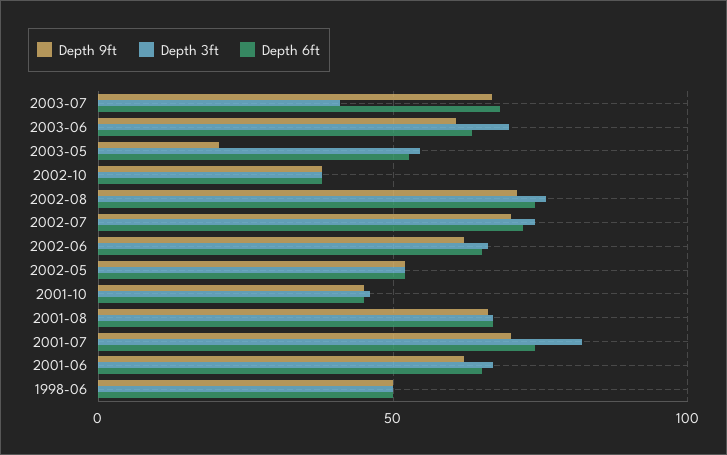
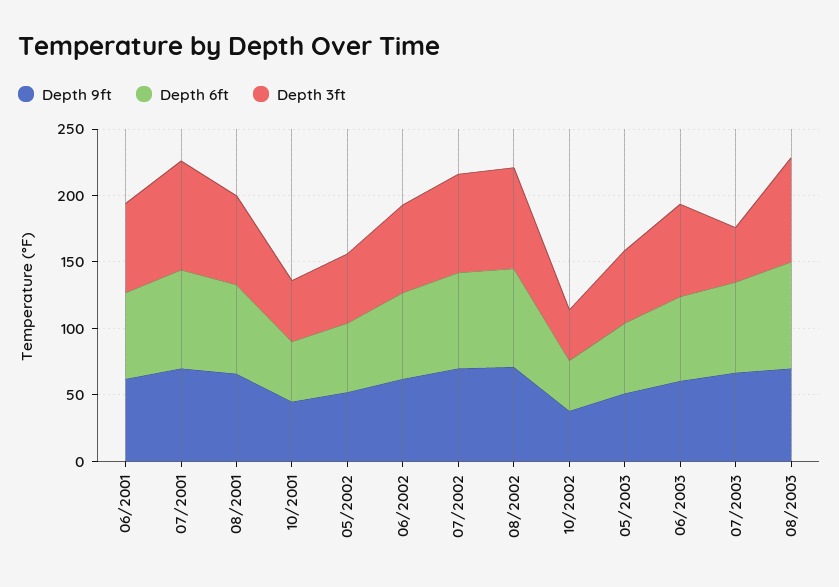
Depth 9ft, 2003-05: 20 -> 50
Depth 9ft, 1998-06: 50 -> none
Depth 3ft, 1998-06: 50 -> none
Depth 6ft, 1998-06: 50 -> none
Depth 9ft, 08/2003: none -> 70
Depth 6ft, 08/2003: none -> 80
Depth 3ft, 08/2003: none -> 80

